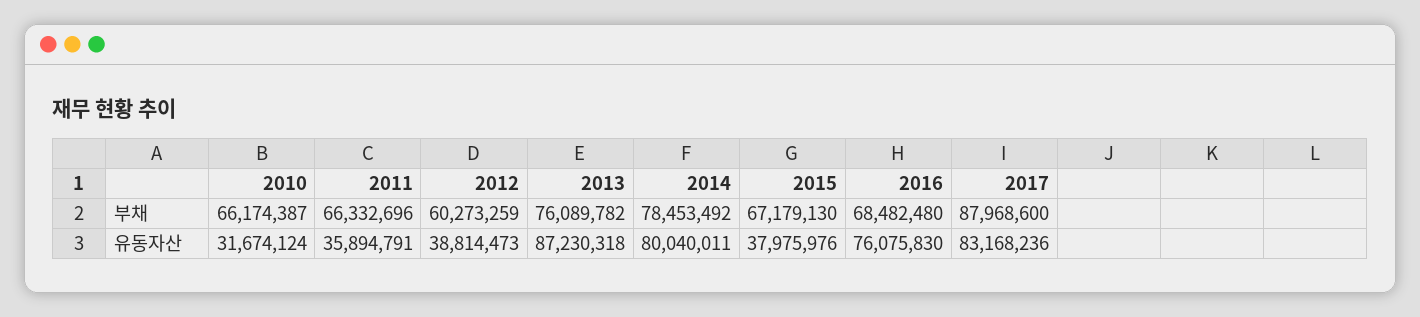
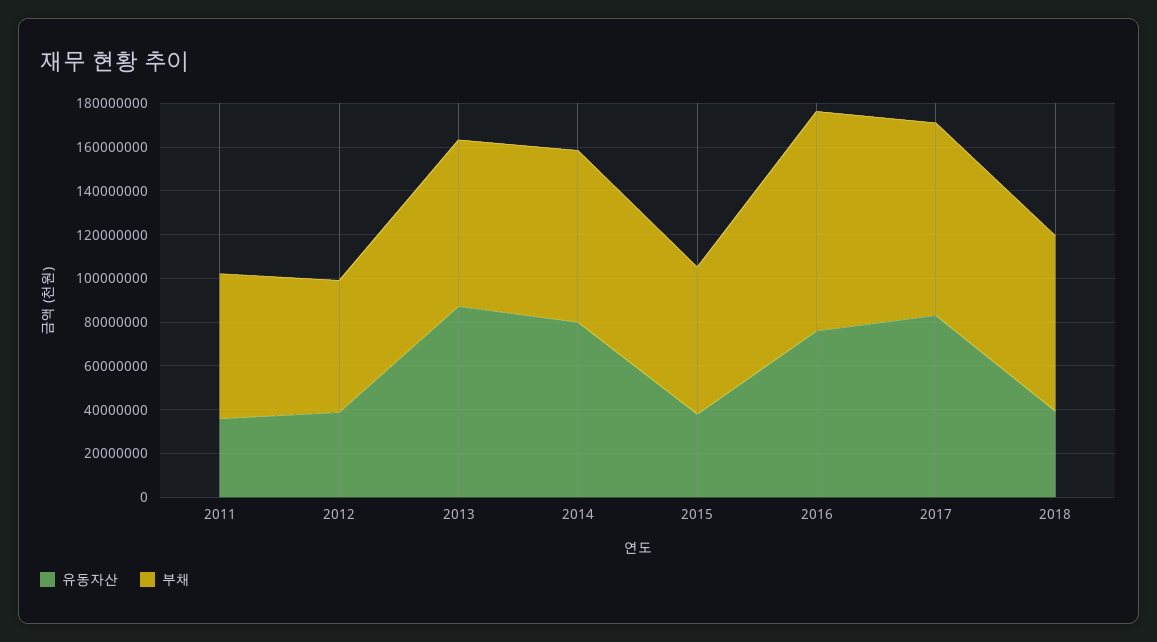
부채, 2010: 66174387 -> none
부채, 2016: 68482480 -> 100000000
유동자산, 2010: 31674124 -> none
유동자산, 2018: none -> 40000000
부채, 2018: none -> 80000000

